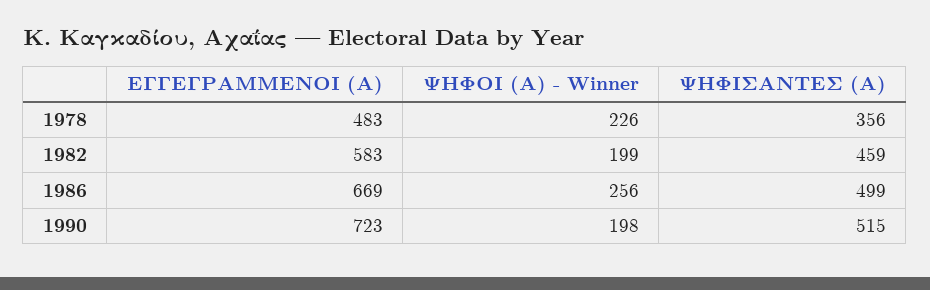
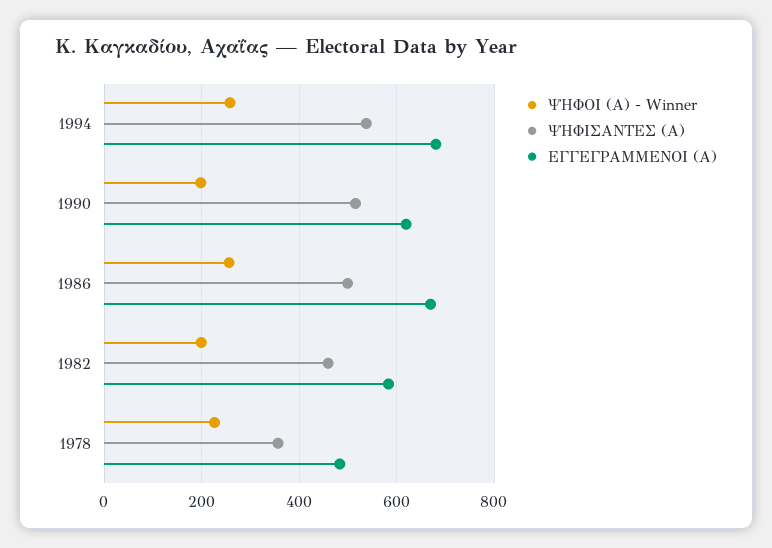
ΕΓΓΕΓΡΑΜΜΕΝΟΙ (Α), 1990: 723 -> 620
ΨΗΦΟΙ (Α) - Winner, 1994: none -> 260
ΨΗΦΙΣΑΝΤΕΣ (Α), 1994: none -> 540
ΕΓΓΕΓΡΑΜΜΕΝΟΙ (Α), 1994: none -> 680

